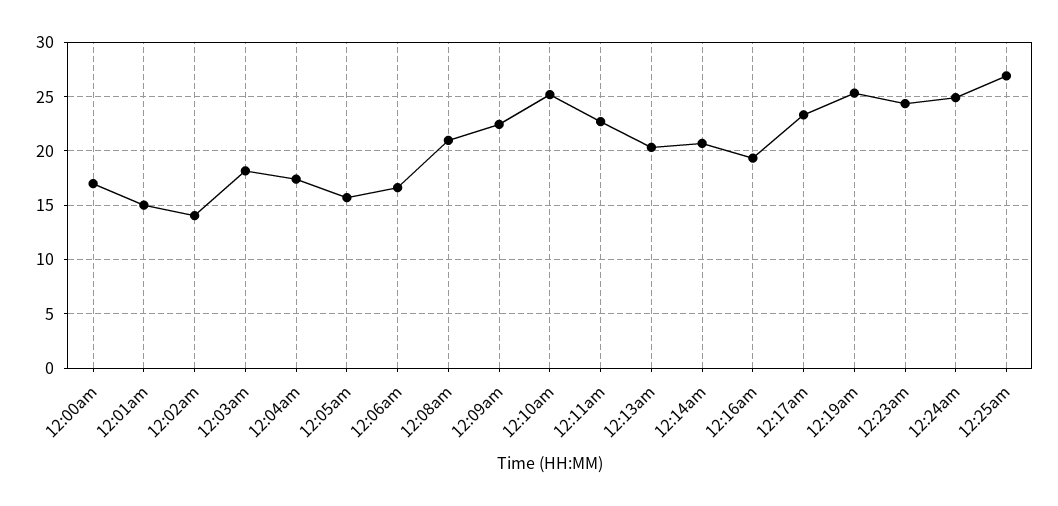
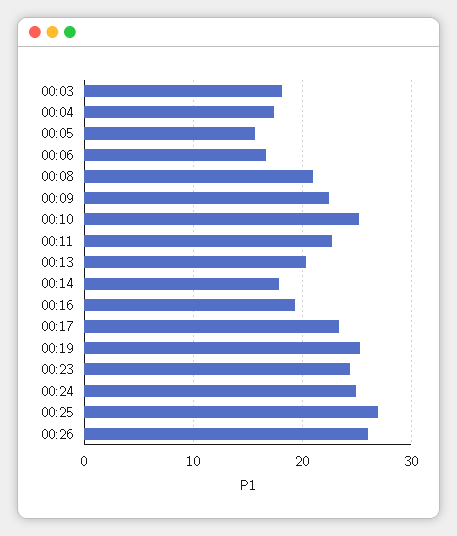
12:00am: 17 -> none
12:01am: 15 -> none
12:02am: 14 -> none
12:14am: 21 -> 18
00:26: none -> 26

